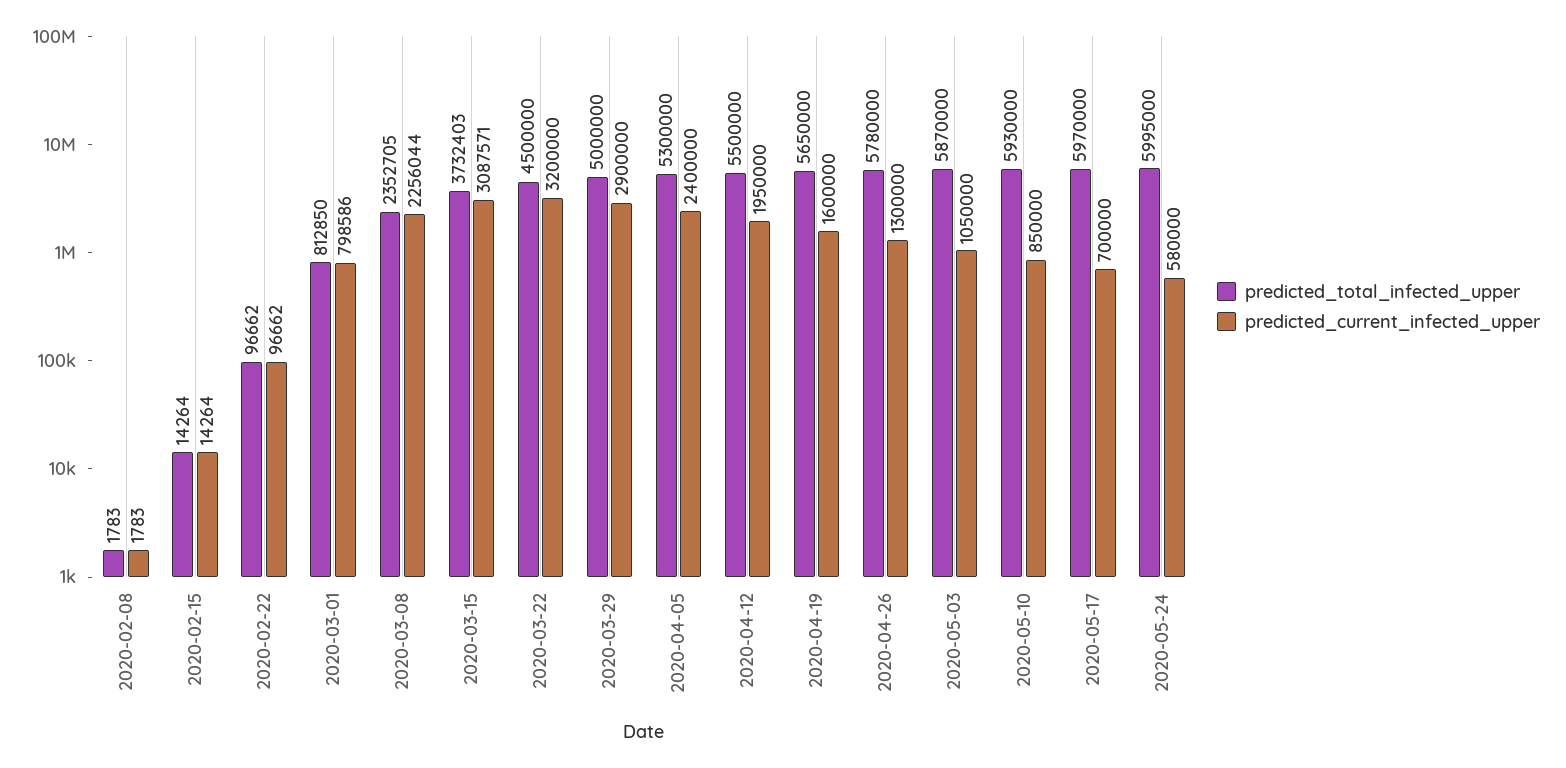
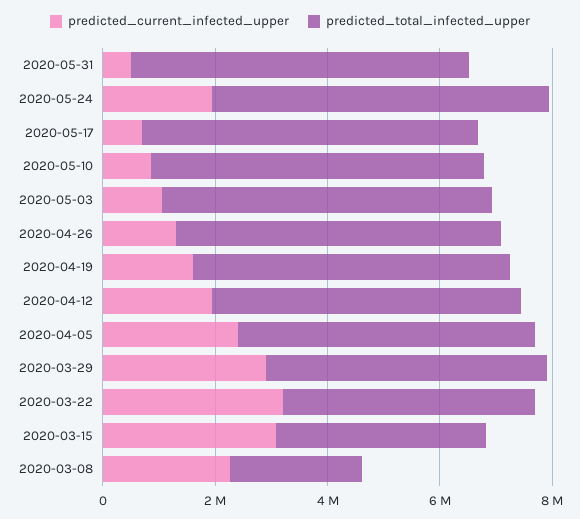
predicted_total_infected_upper, 2020-02-08: 1783 -> none
predicted_current_infected_upper, 2020-02-08: 1783 -> none
predicted_total_infected_upper, 2020-02-15: 14264 -> none
predicted_current_infected_upper, 2020-02-15: 14264 -> none
predicted_total_infected_upper, 2020-02-22: 96662 -> none
predicted_current_infected_upper, 2020-02-22: 96662 -> none
predicted_total_infected_upper, 2020-03-01: 812850 -> none
predicted_current_infected_upper, 2020-03-01: 798586 -> none
predicted_current_infected_upper, 2020-05-24: 580000 -> 2000000
predicted_current_infected_upper, 2020-05-31: none -> 500000
predicted_total_infected_upper, 2020-05-31: none -> 6000000

